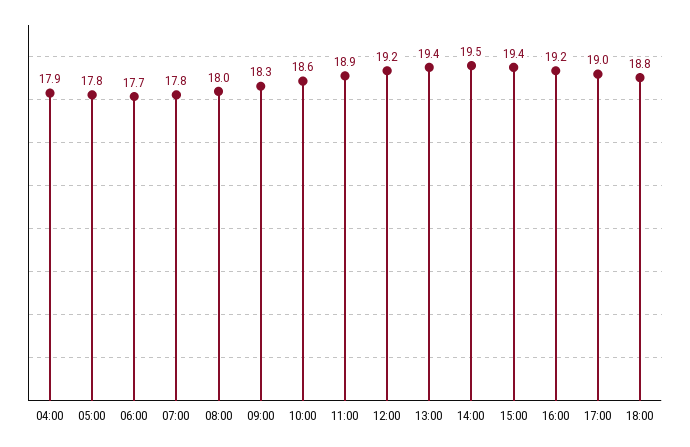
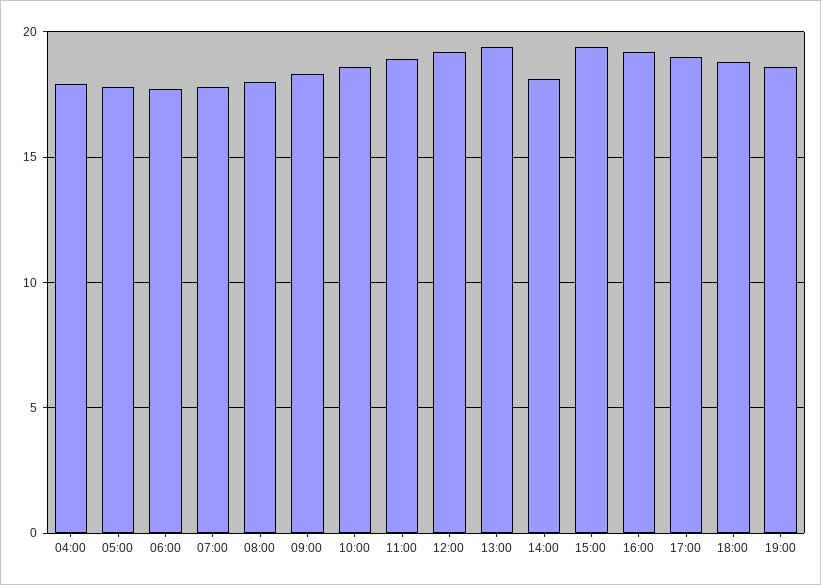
14:00: 19.5 -> 18
19:00: none -> 18.5

